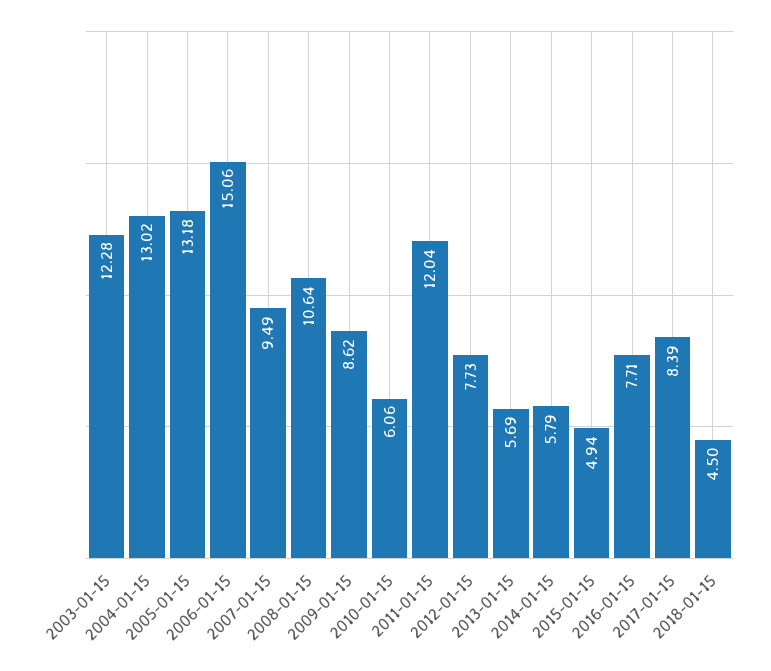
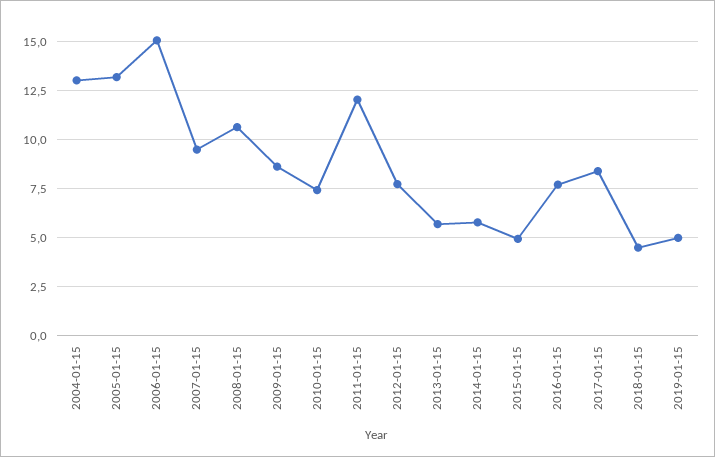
2003-01-15: 12.28 -> none
2010-01-15: 6.06 -> 7.5
2019-01-15: none -> 5

